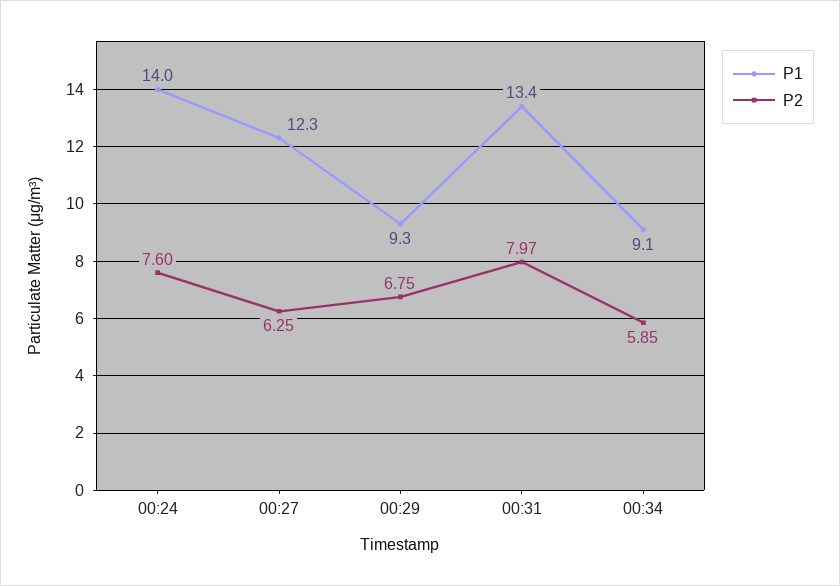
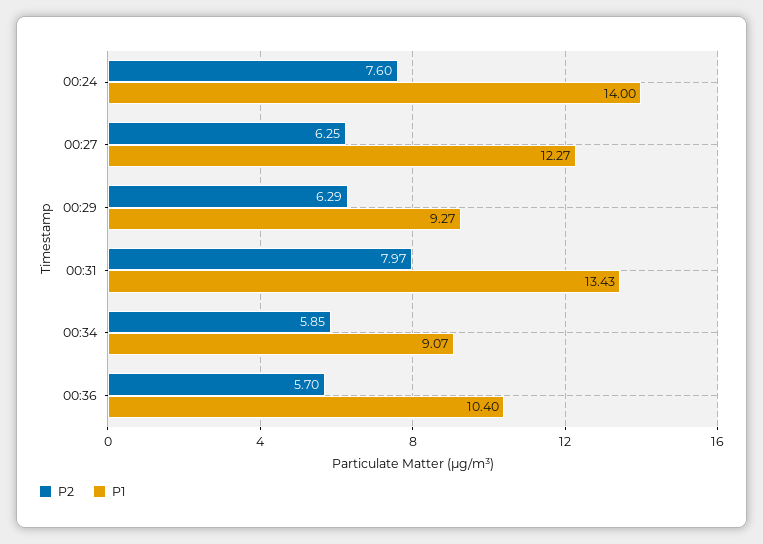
P2, 00:29: 6.75 -> 6.29
P2, 00:36: none -> 5.7
P1, 00:36: none -> 10.4

